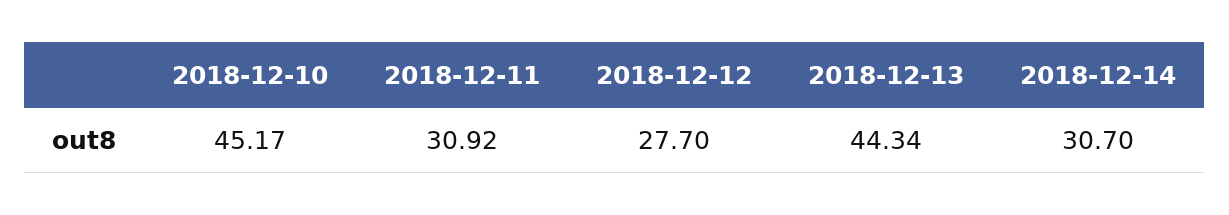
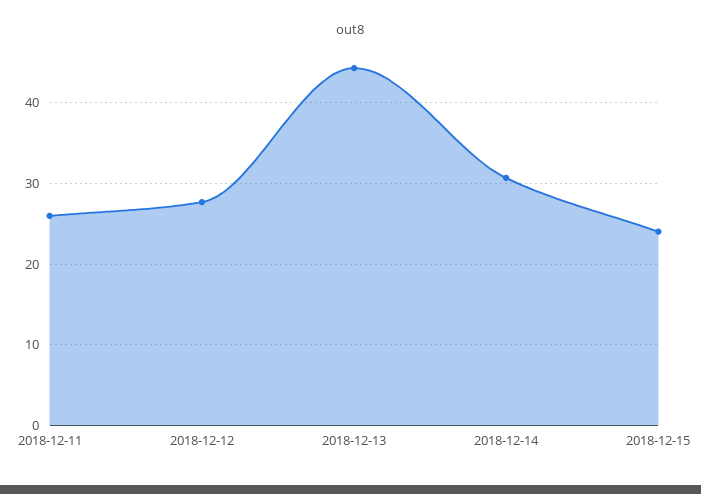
2018-12-10: 45.17 -> none
2018-12-11: 30.92 -> 26
2018-12-15: none -> 24

